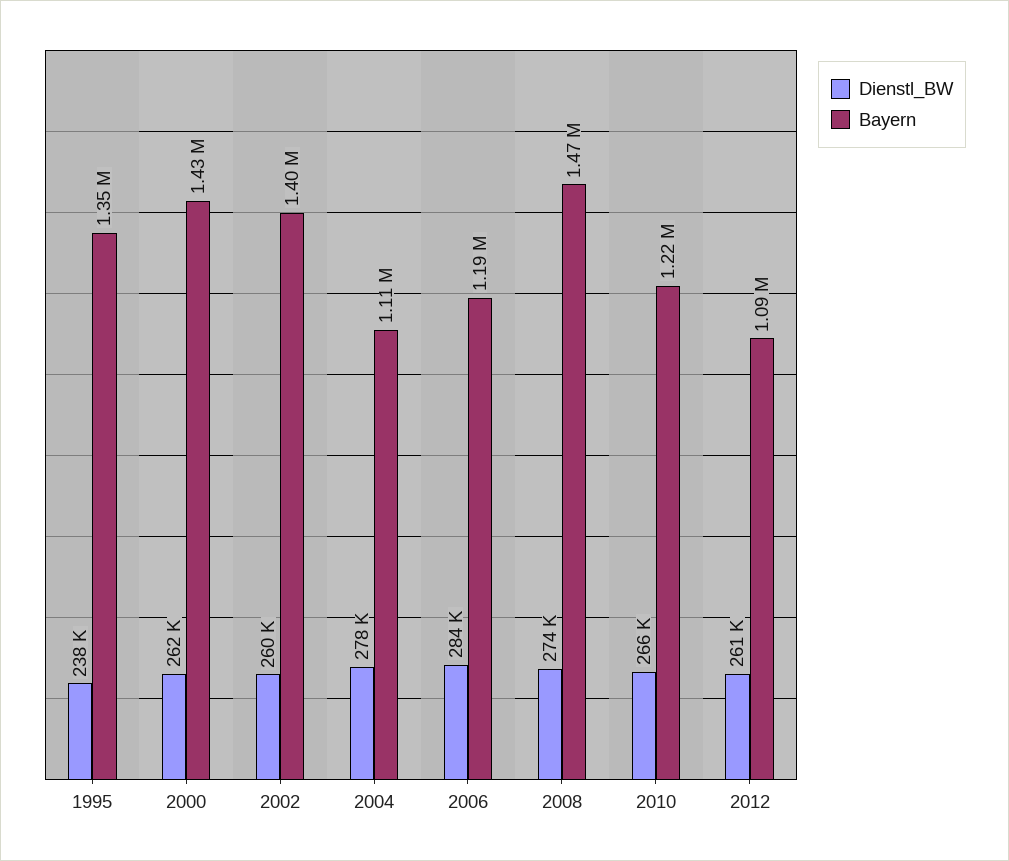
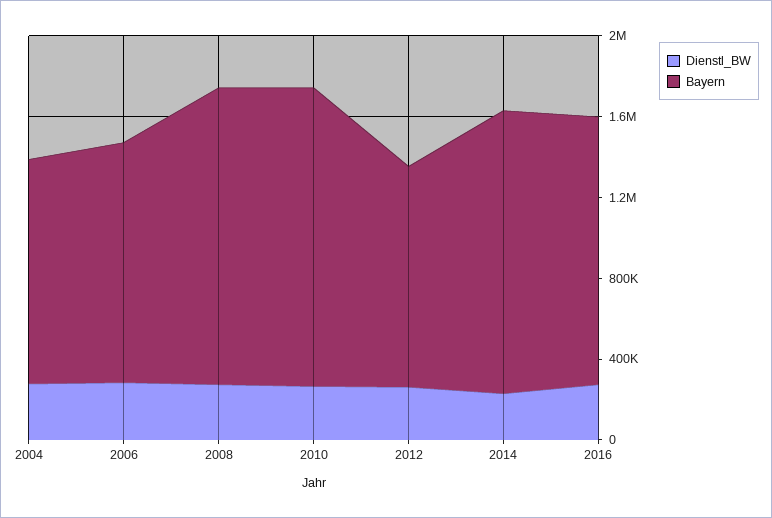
Dienstl_BW, 1995: 238000 -> none
Bayern, 1995: 1350000 -> none
Dienstl_BW, 2000: 262000 -> none
Bayern, 2000: 1430000 -> none
Dienstl_BW, 2002: 260000 -> none
Bayern, 2002: 1400000 -> none
Bayern, 2010: 1220000 -> 1500000
Dienstl_BW, 2014: none -> 200000
Bayern, 2014: none -> 1400000
Dienstl_BW, 2016: none -> 300000
Bayern, 2016: none -> 1300000

